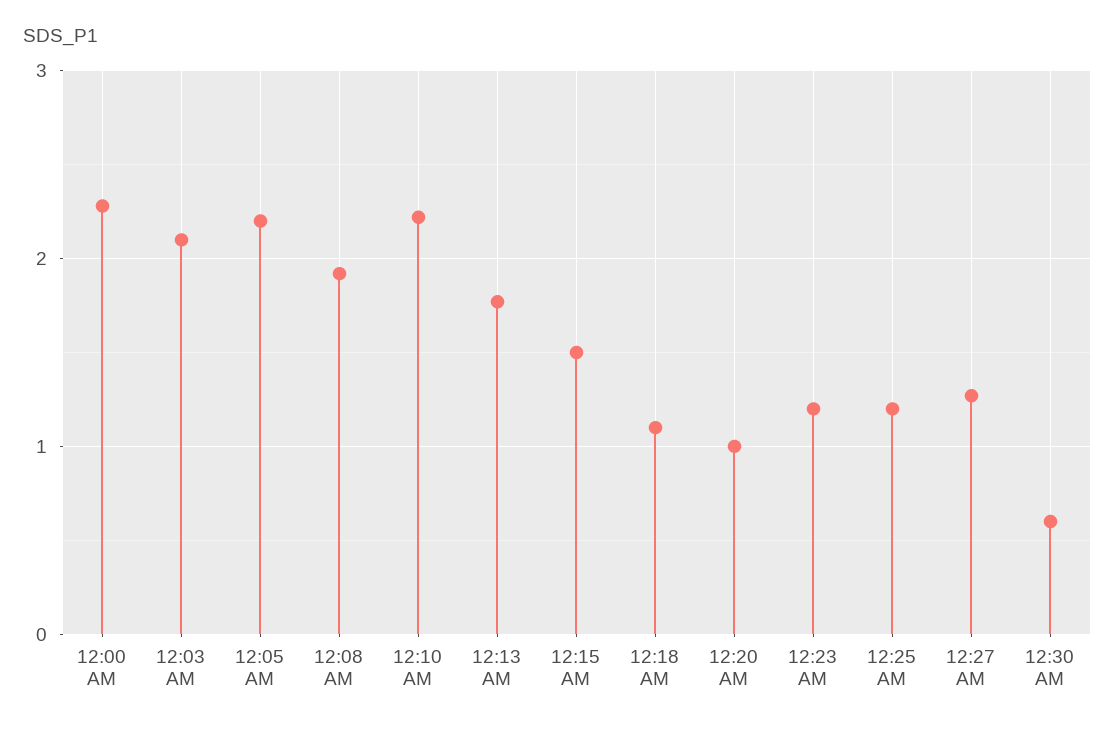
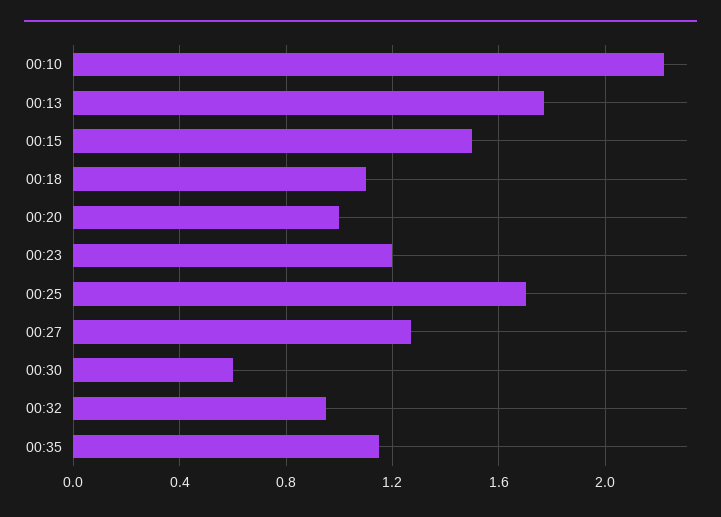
12:00 AM: 2.3 -> none
12:03 AM: 2.1 -> none
12:05 AM: 2.2 -> none
12:08 AM: 1.9 -> none
12:25 AM: 1.2 -> 1.7
00:32: none -> 0.95
00:35: none -> 1.15

